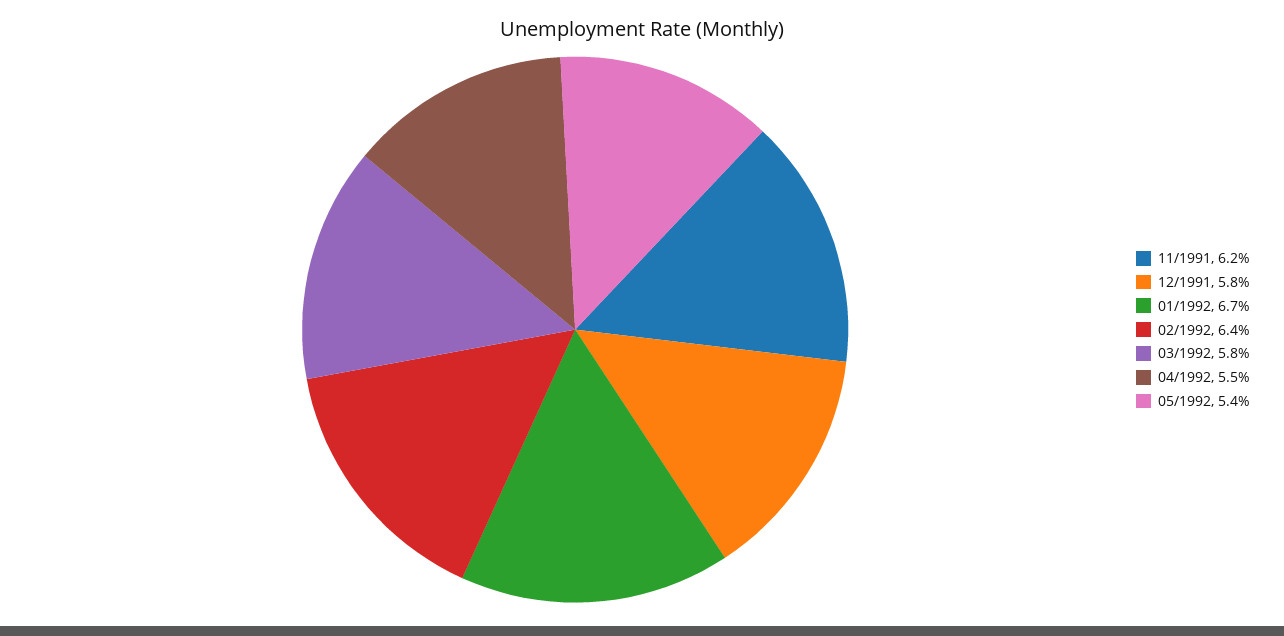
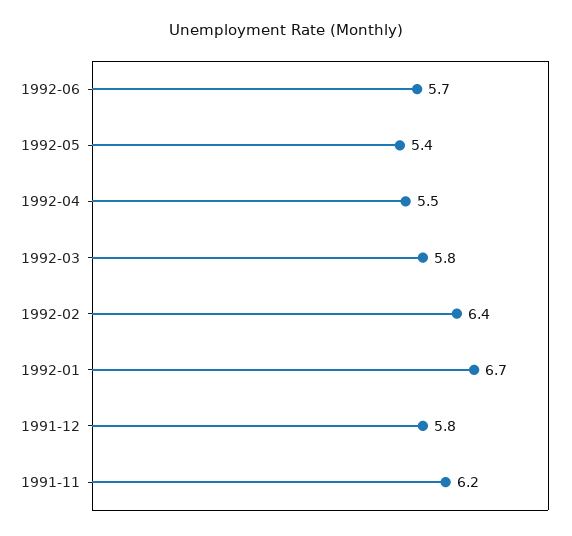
1992-06: none -> 5.7

